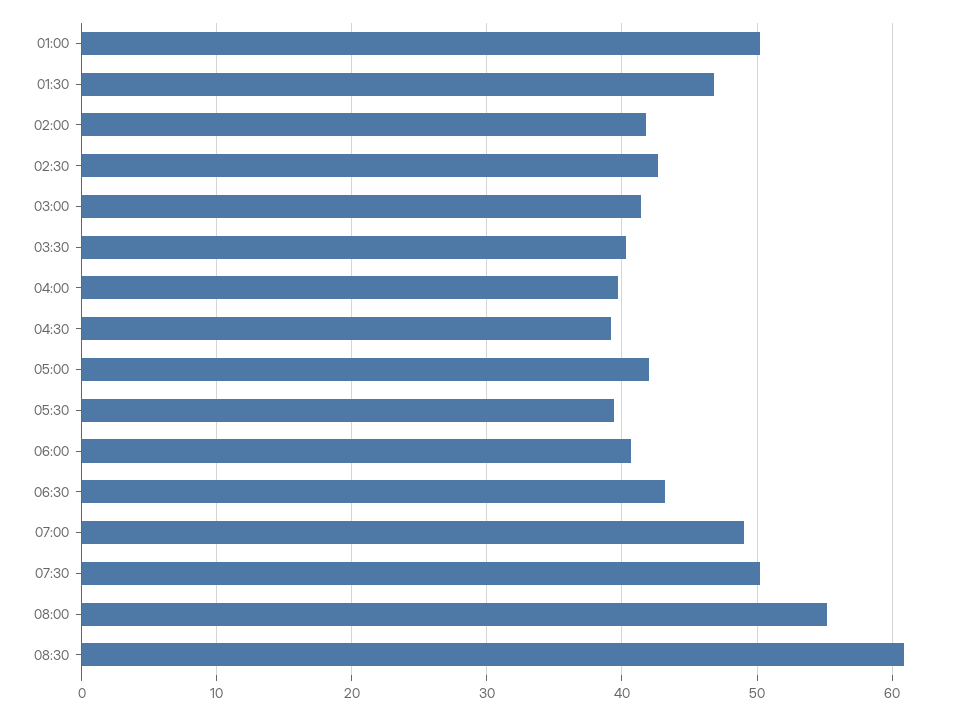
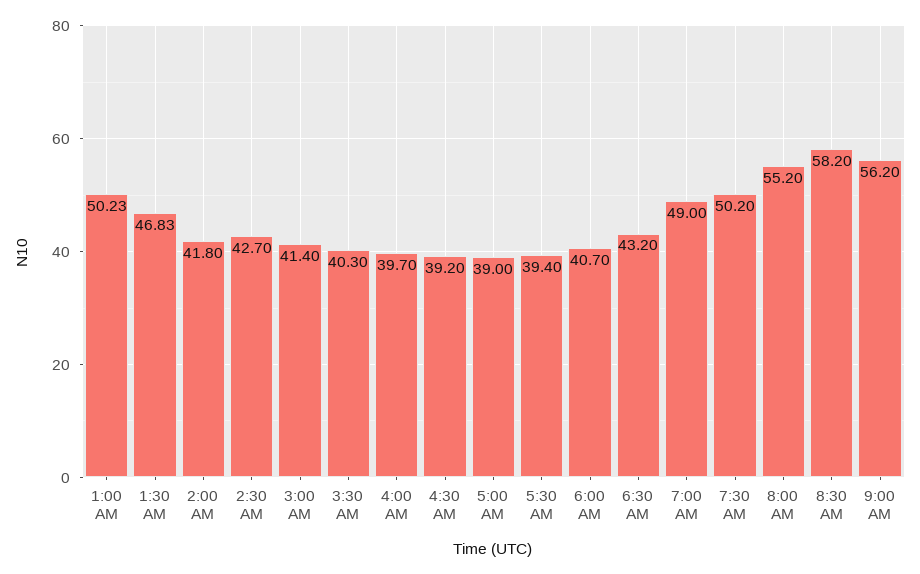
05:00: 42 -> 39
08:30: 61 -> 58.2
9:00 AM: none -> 56.2

